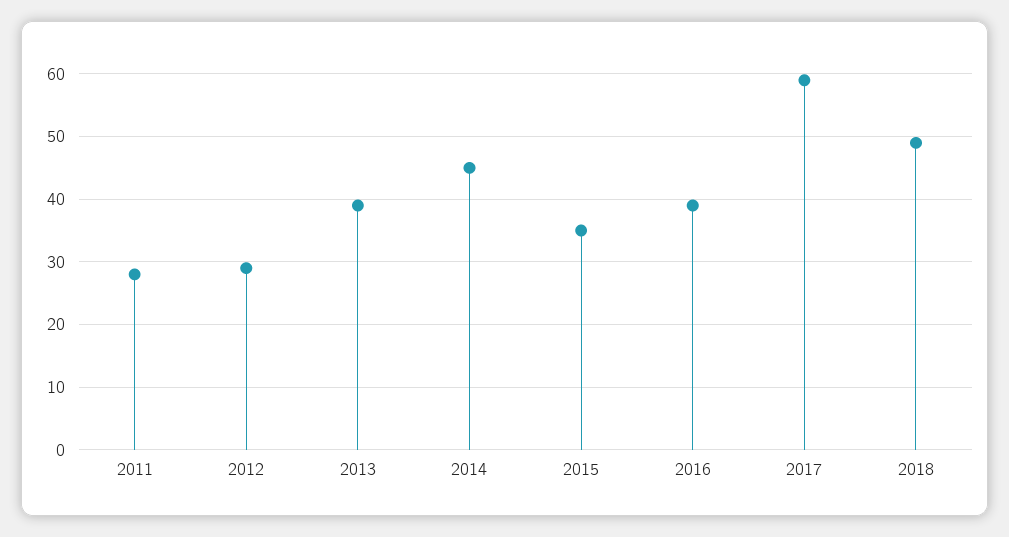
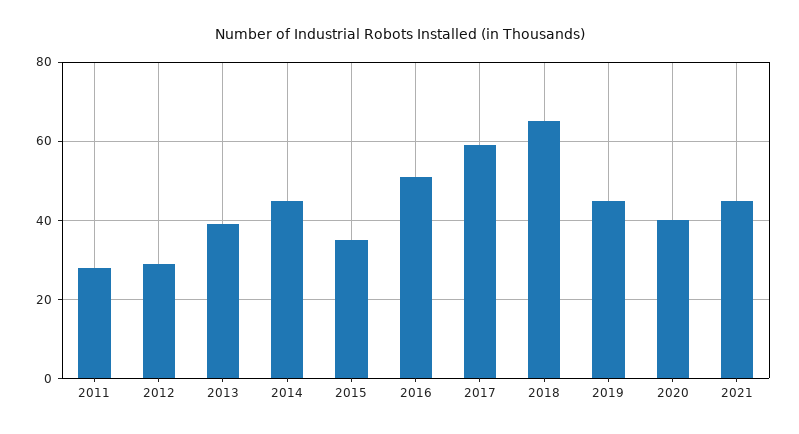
2016: 39 -> 50
2018: 49 -> 65
2019: none -> 45
2020: none -> 40
2021: none -> 45

